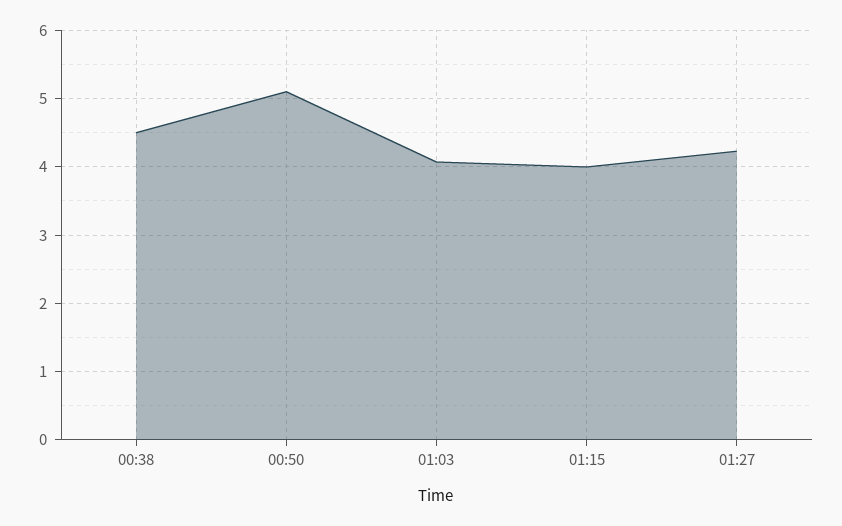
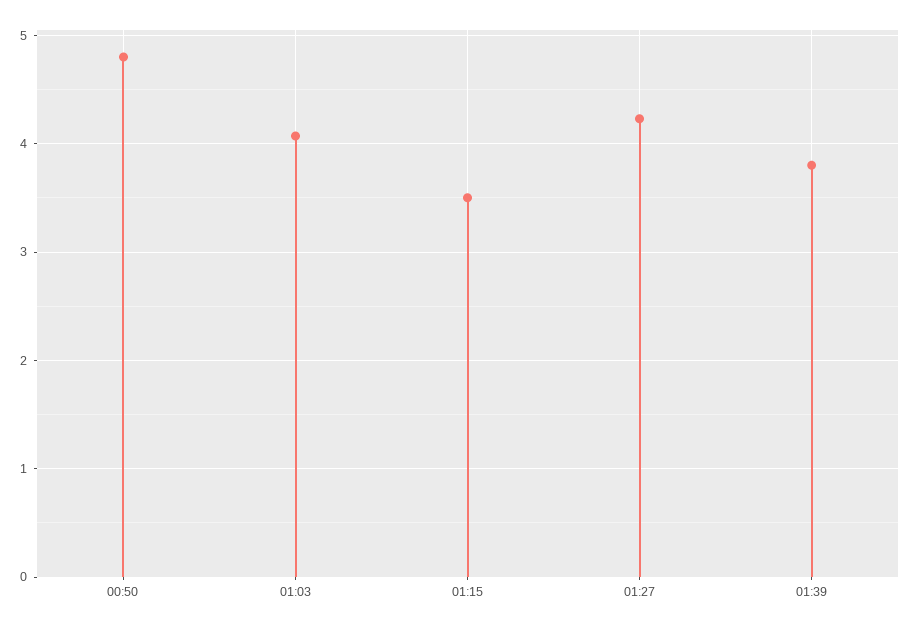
00:38: 4.5 -> none
00:50: 5.1 -> 4.8
01:15: 4 -> 3.5
01:39: none -> 3.8

